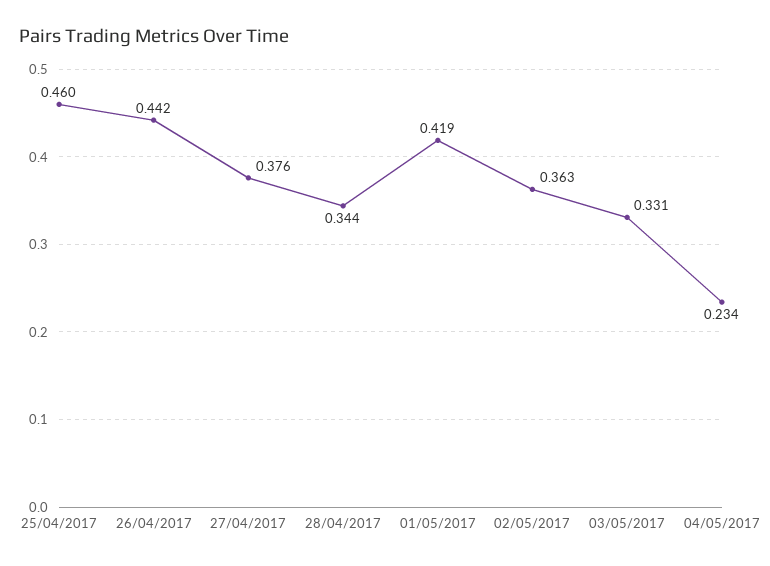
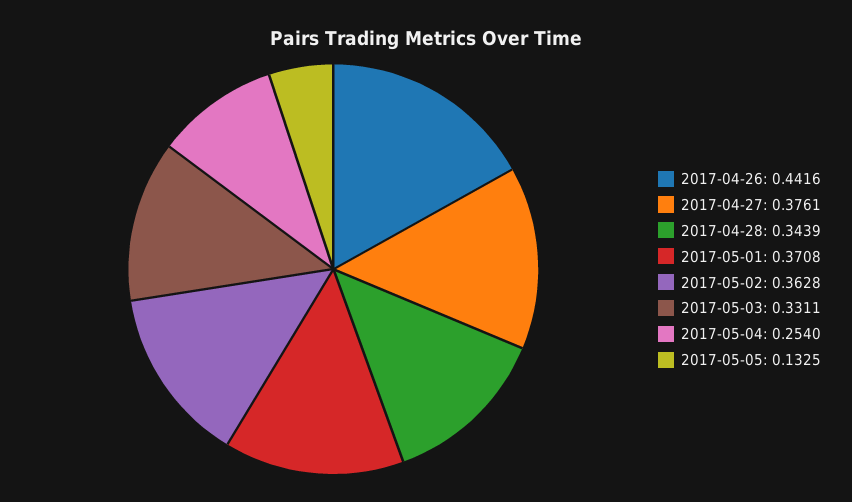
25/04/2017: 0.46 -> none
01/05/2017: 0.419 -> 0.3708
04/05/2017: 0.234 -> 0.254
2017-05-05: none -> 0.1325

